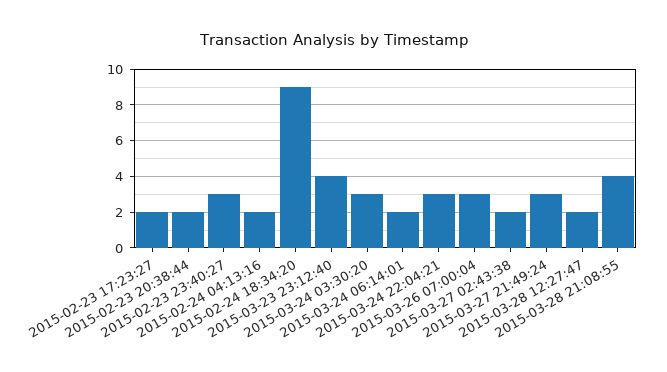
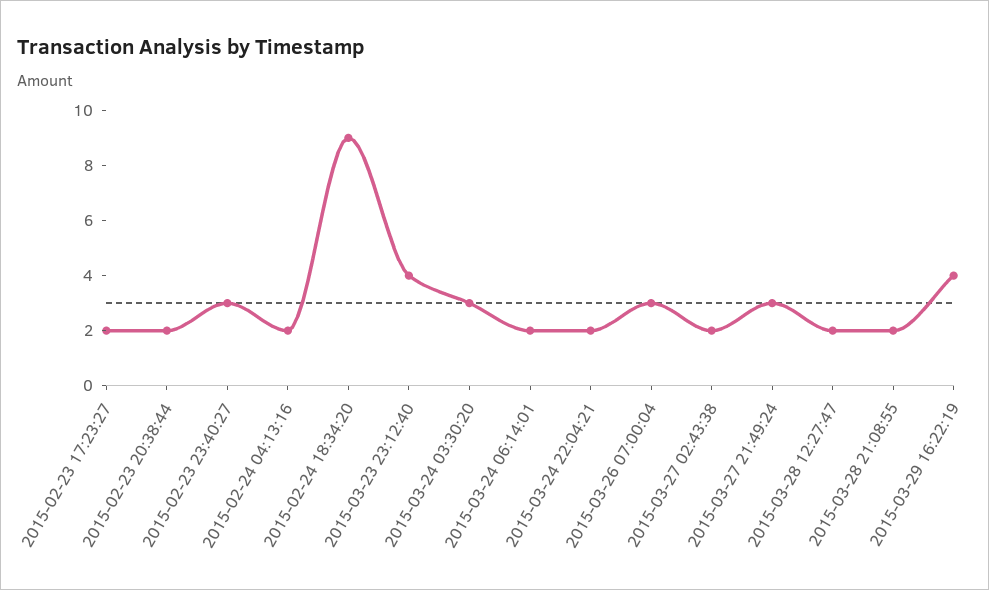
2015-03-24 22:04:21: 3 -> 2
2015-03-28 21:08:55: 4 -> 2
2015-03-29 16:22:19: none -> 4

